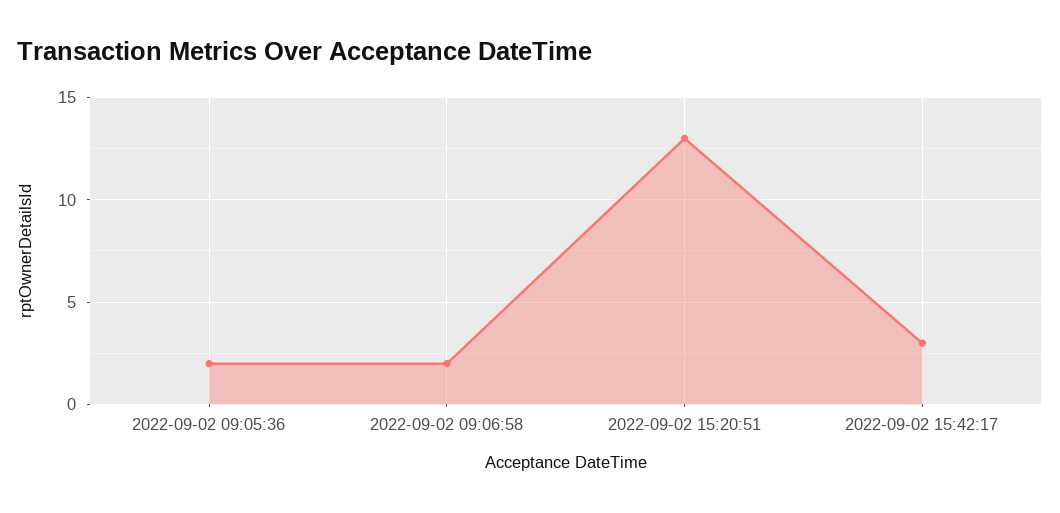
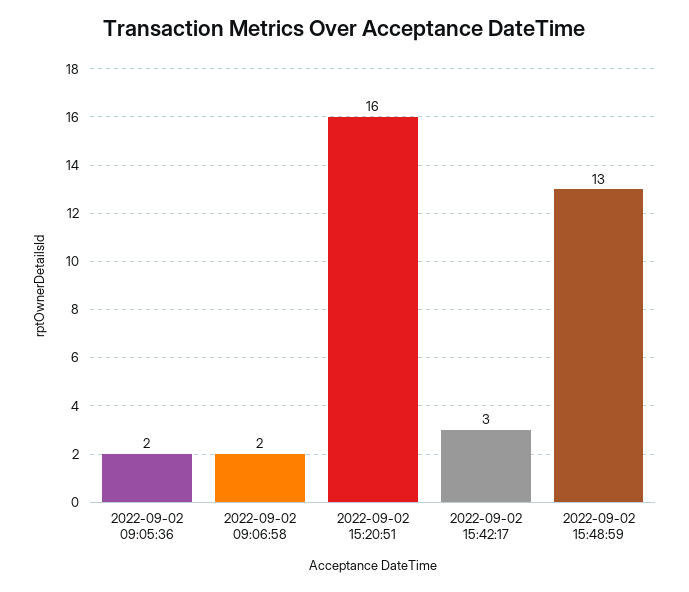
2022-09-02 15:20:51: 13 -> 16
2022-09-02 15:48:59: none -> 13

